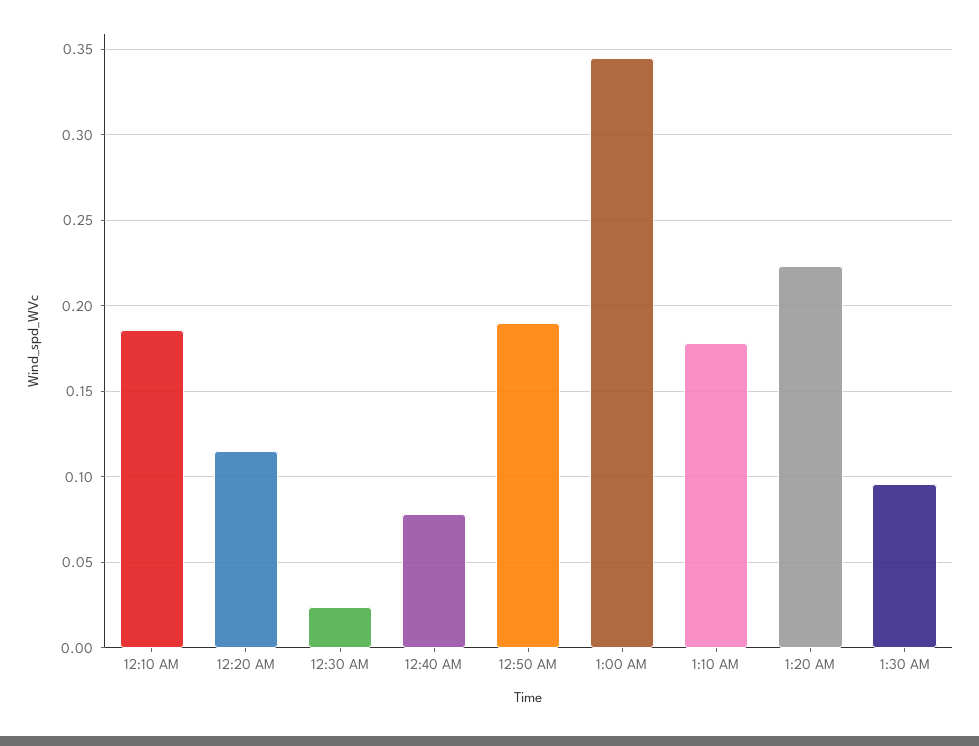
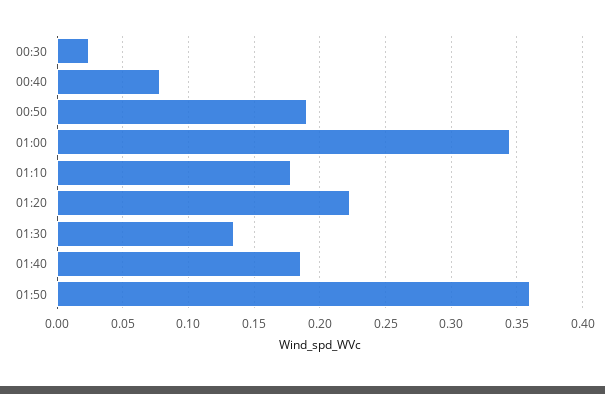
12:10 AM: 0.185 -> none
12:20 AM: 0.115 -> none
1:30 AM: 0.095 -> 0.135
01:40: none -> 0.185
01:50: none -> 0.36

